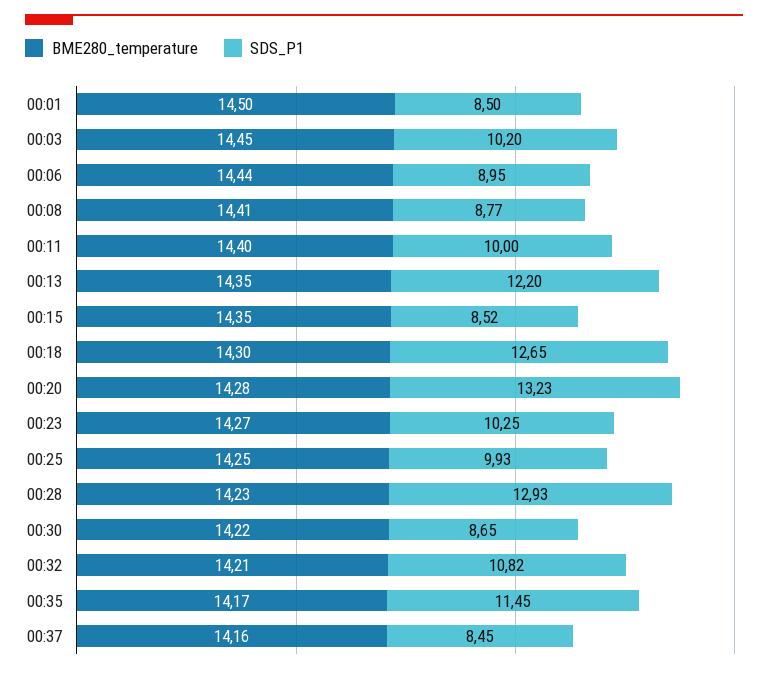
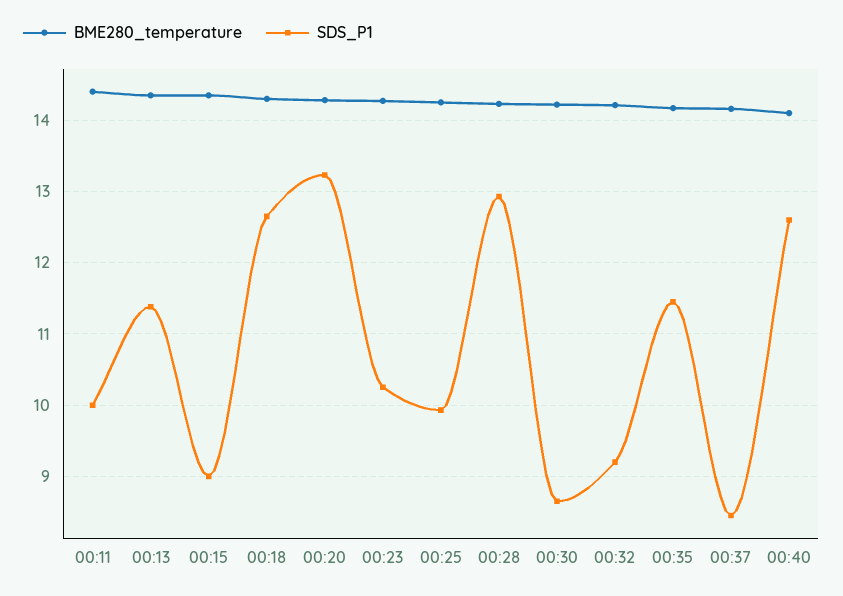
BME280_temperature, 00:01: 14.5 -> none
SDS_P1, 00:01: 8.5 -> none
BME280_temperature, 00:03: 14.45 -> none
SDS_P1, 00:03: 10.2 -> none
BME280_temperature, 00:06: 14.44 -> none
SDS_P1, 00:06: 8.95 -> none
BME280_temperature, 00:08: 14.41 -> none
SDS_P1, 00:08: 8.77 -> none
SDS_P1, 00:13: 12.2 -> 11.4
SDS_P1, 00:15: 8.52 -> 9
SDS_P1, 00:32: 10.82 -> 9.2
BME280_temperature, 00:40: none -> 14.1
SDS_P1, 00:40: none -> 12.6

